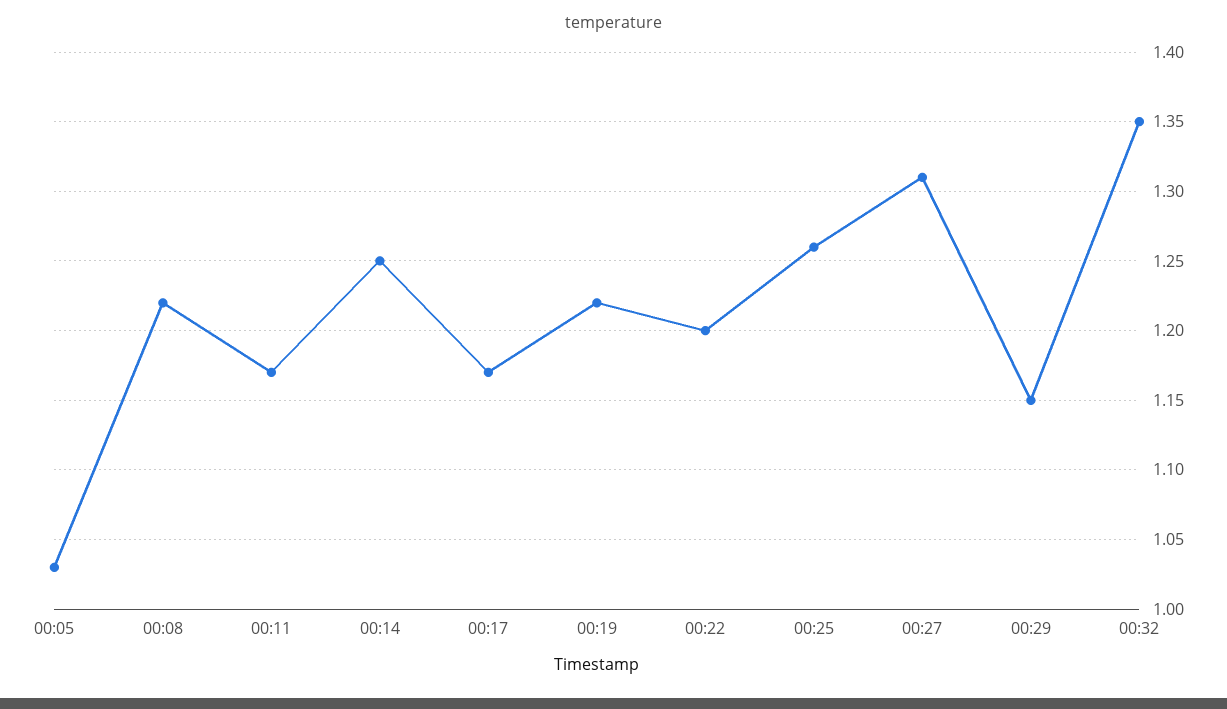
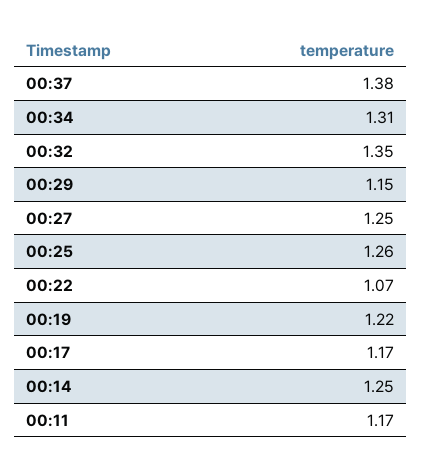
00:05: 1.03 -> none
00:08: 1.22 -> none
00:22: 1.2 -> 1.07
00:27: 1.31 -> 1.25
00:37: none -> 1.38
00:34: none -> 1.31

